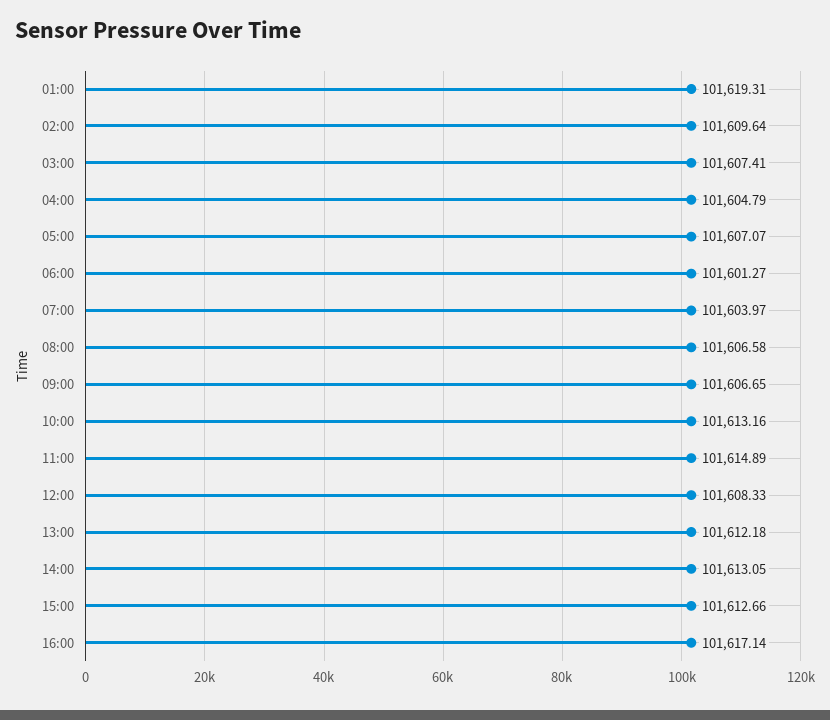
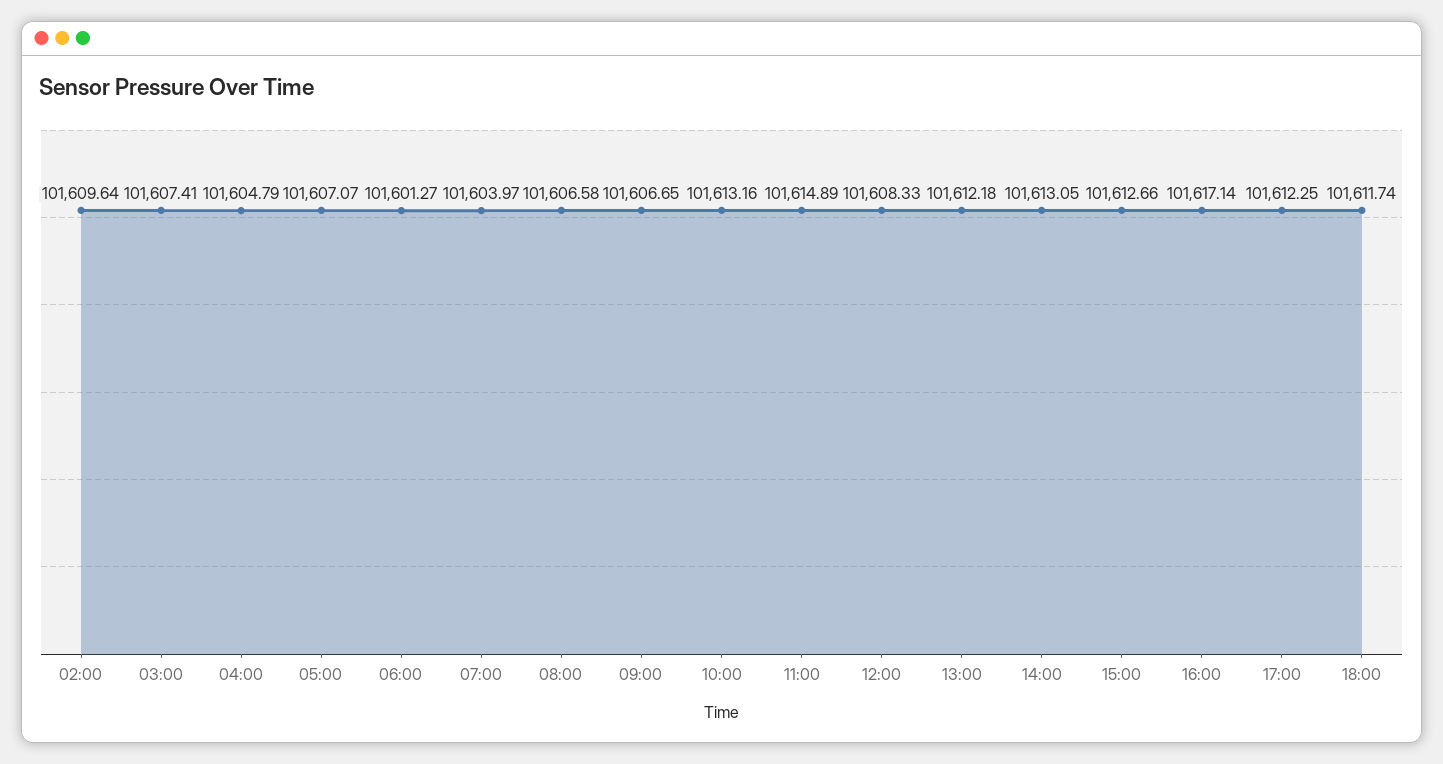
01:00: 101619.31 -> none
17:00: none -> 101612.25
18:00: none -> 101611.74

